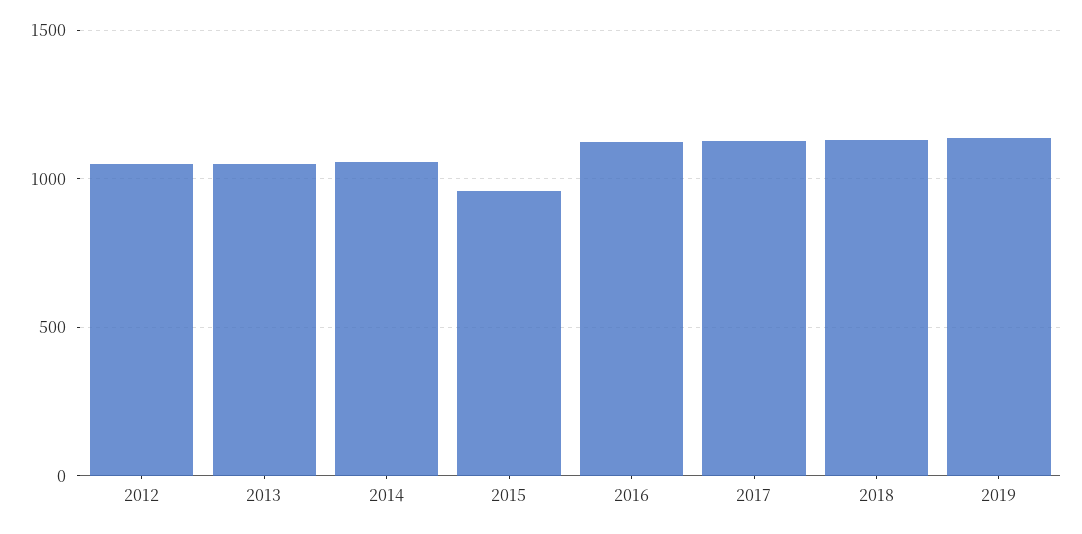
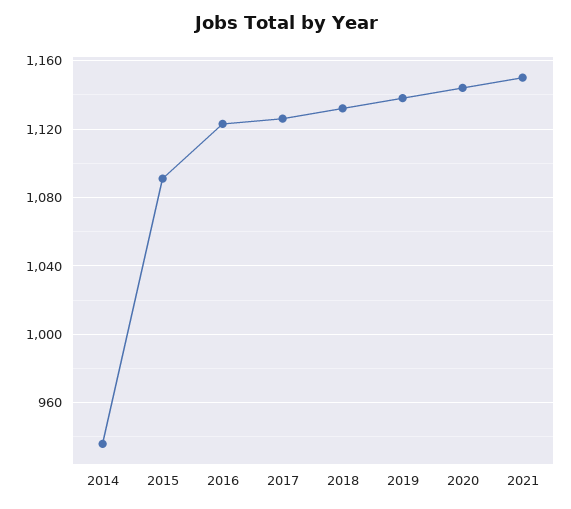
2012: 1050 -> none
2013: 1050 -> none
2014: 1050 -> 935
2015: 950 -> 1090
2020: none -> 1145
2021: none -> 1150

